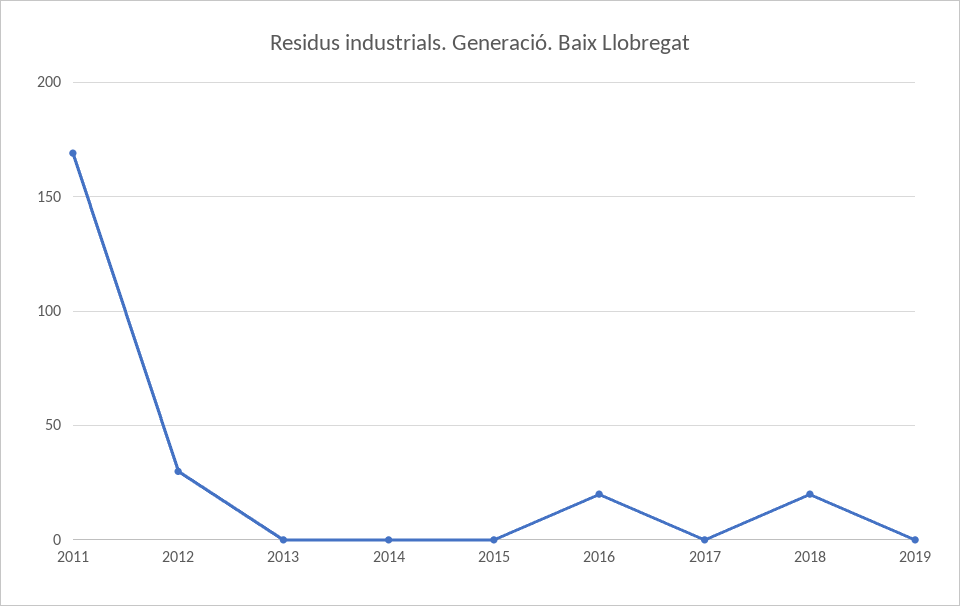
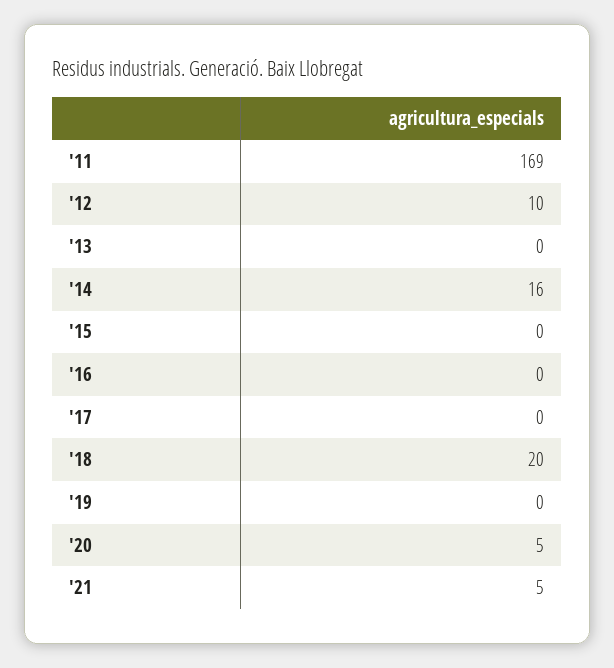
2012: 30 -> 10
2014: 0 -> 16
2016: 20 -> 0
'20: none -> 5
'21: none -> 5

